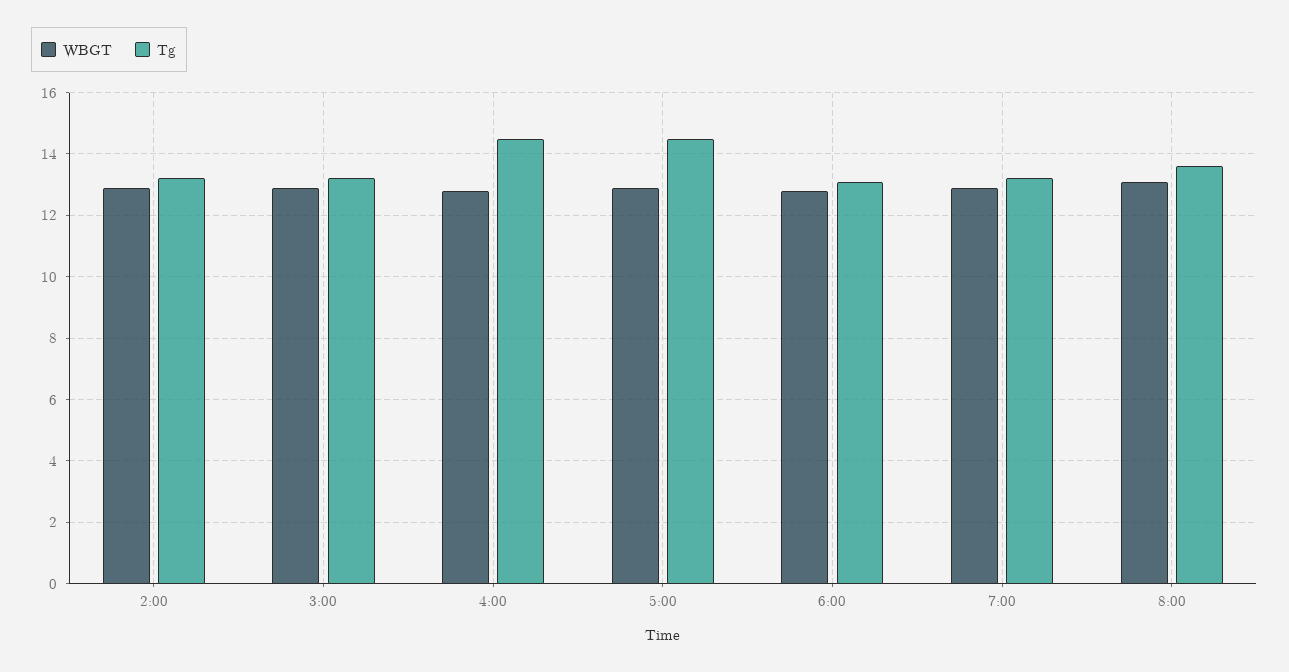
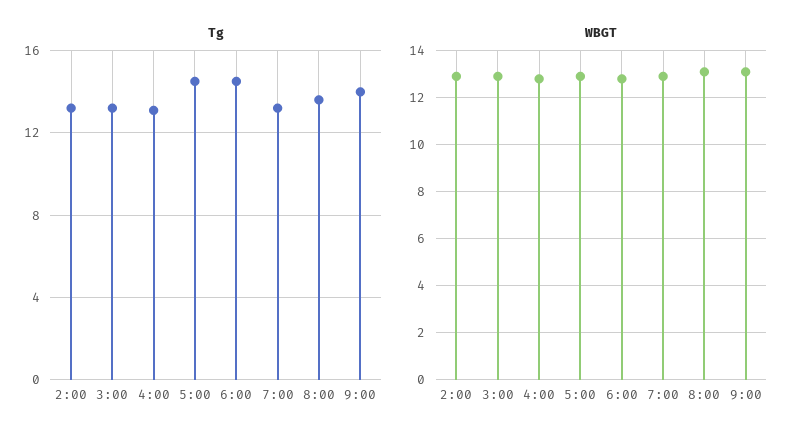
Tg, 4:00: 14.5 -> 13
Tg, 6:00: 13 -> 14.5
Tg, 9:00: none -> 14
WBGT, 9:00: none -> 13

